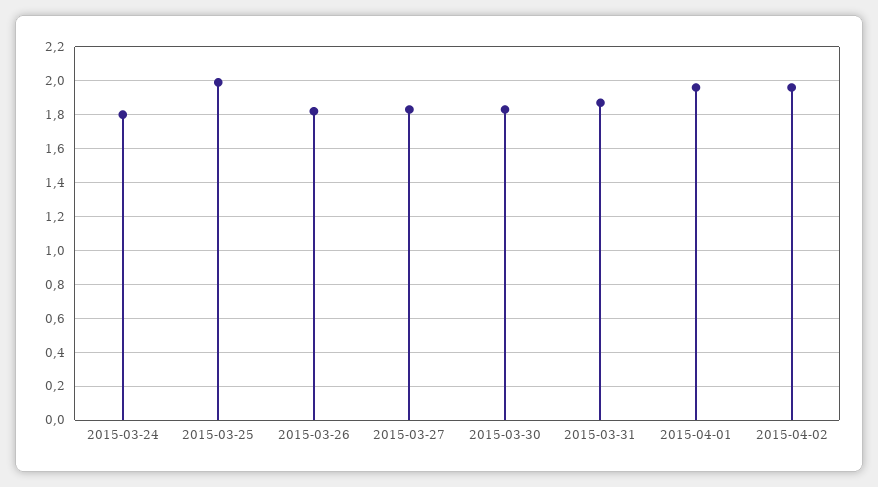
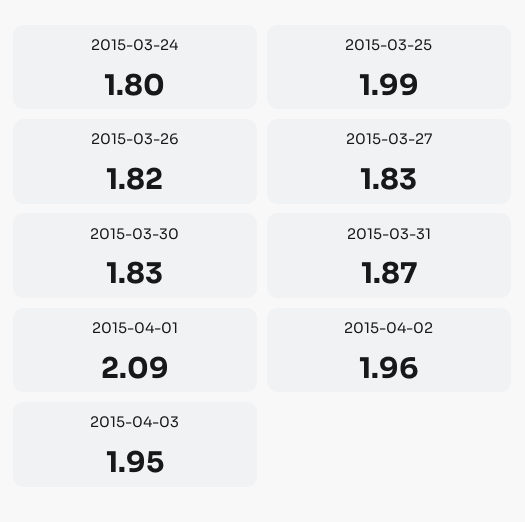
2015-04-01: 1.95 -> 2.09
2015-04-03: none -> 1.95

